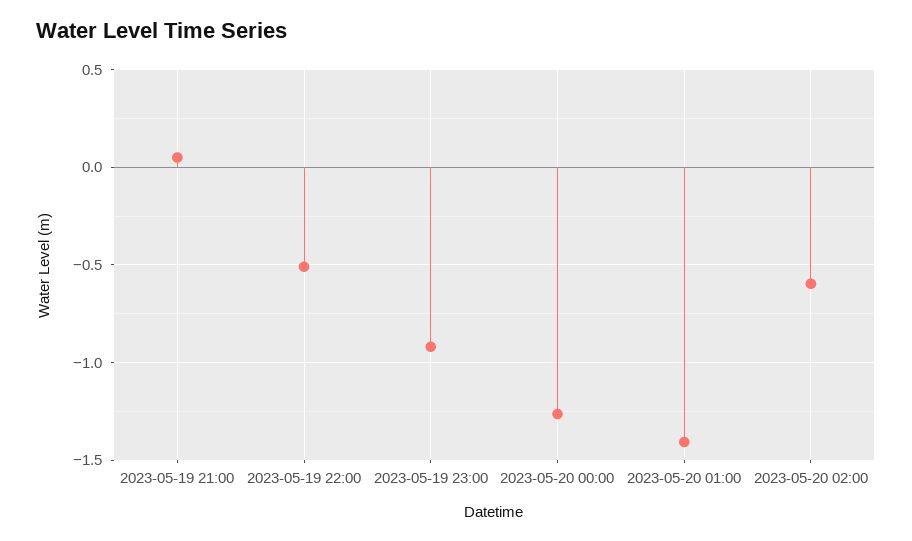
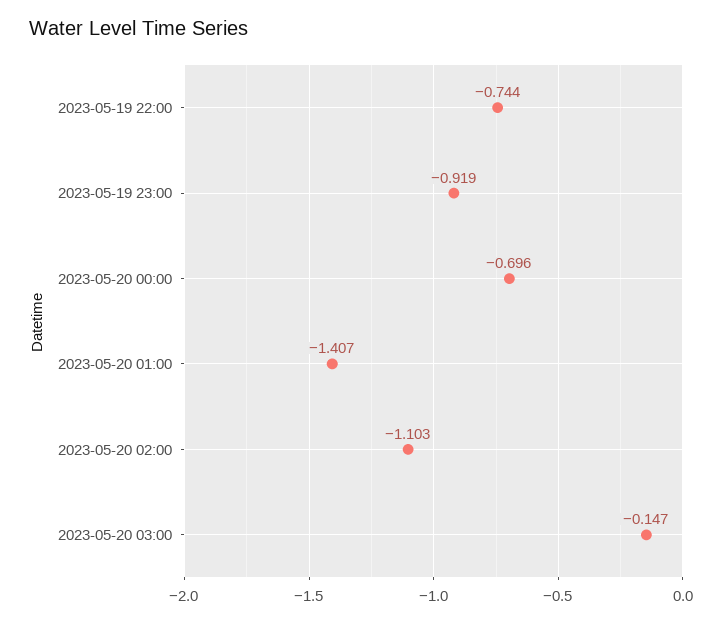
2023-05-19 21:00: 0.05 -> none
2023-05-19 22:00: -0.5 -> -0.744
2023-05-20 00:00: -1.25 -> -0.696
2023-05-20 02:00: -0.6 -> -1.103
2023-05-20 03:00: none -> -0.147

